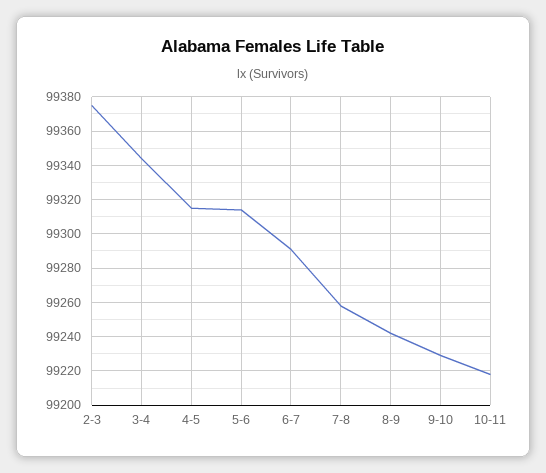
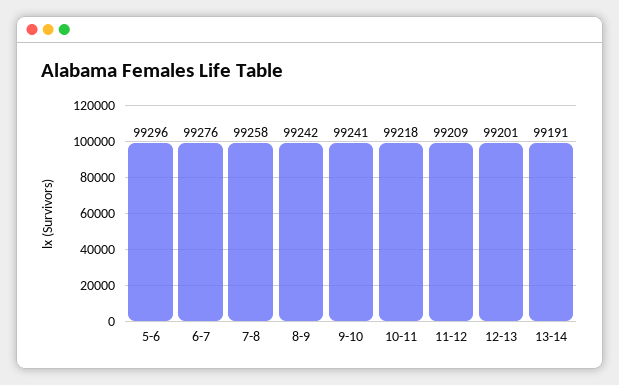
2-3: 99375 -> none
3-4: 99345 -> none
4-5: 99315 -> none
5-6: 99315 -> 99296
6-7: 99290 -> 99276
9-10: 99230 -> 99241
11-12: none -> 99209
12-13: none -> 99201
13-14: none -> 99191

